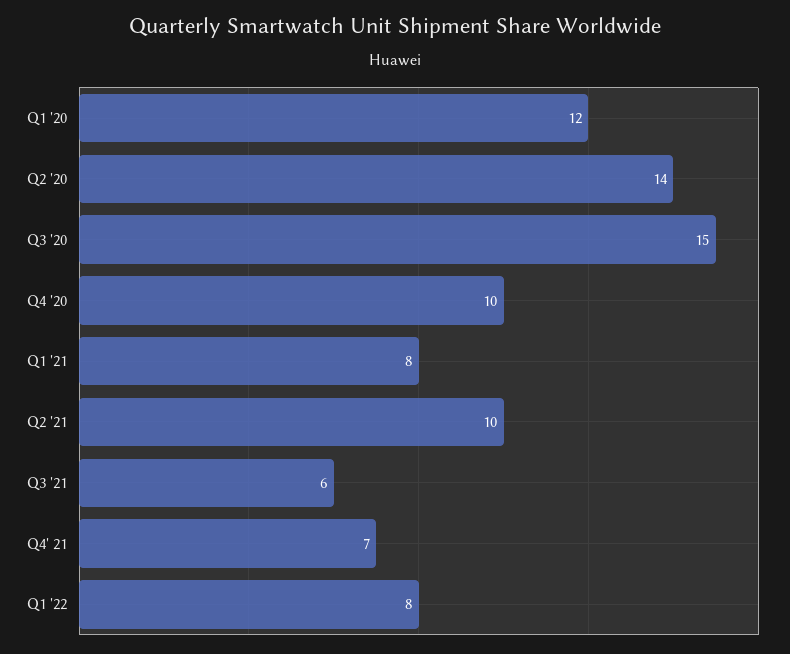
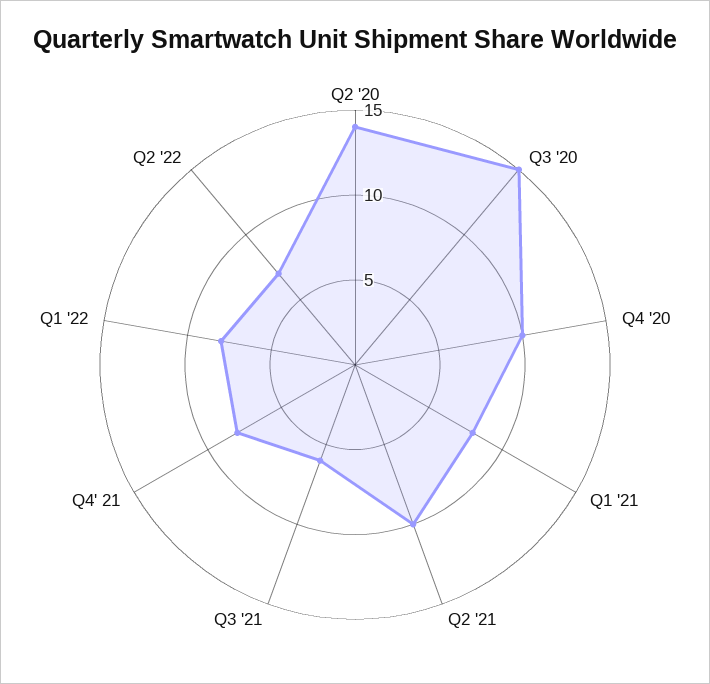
Q1 '20: 12 -> none
Q4' 21: 7 -> 8
Q2 '22: none -> 7

